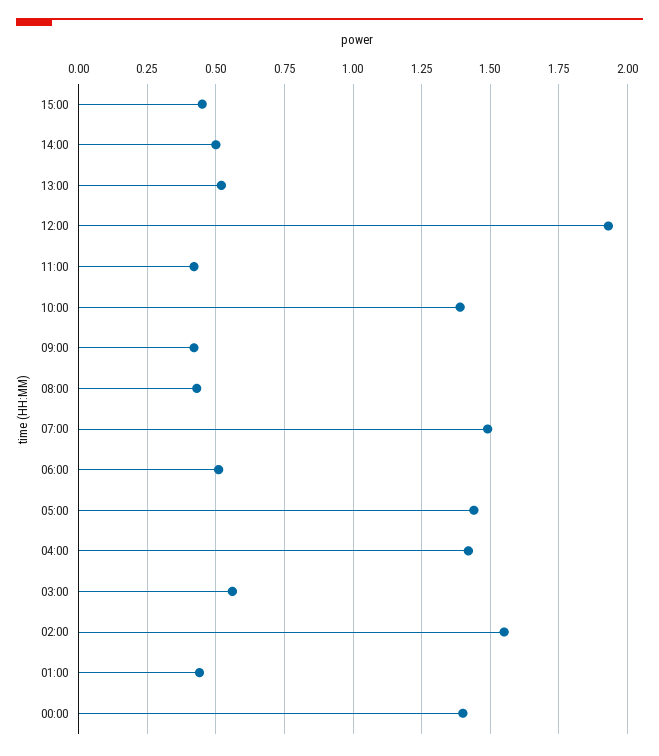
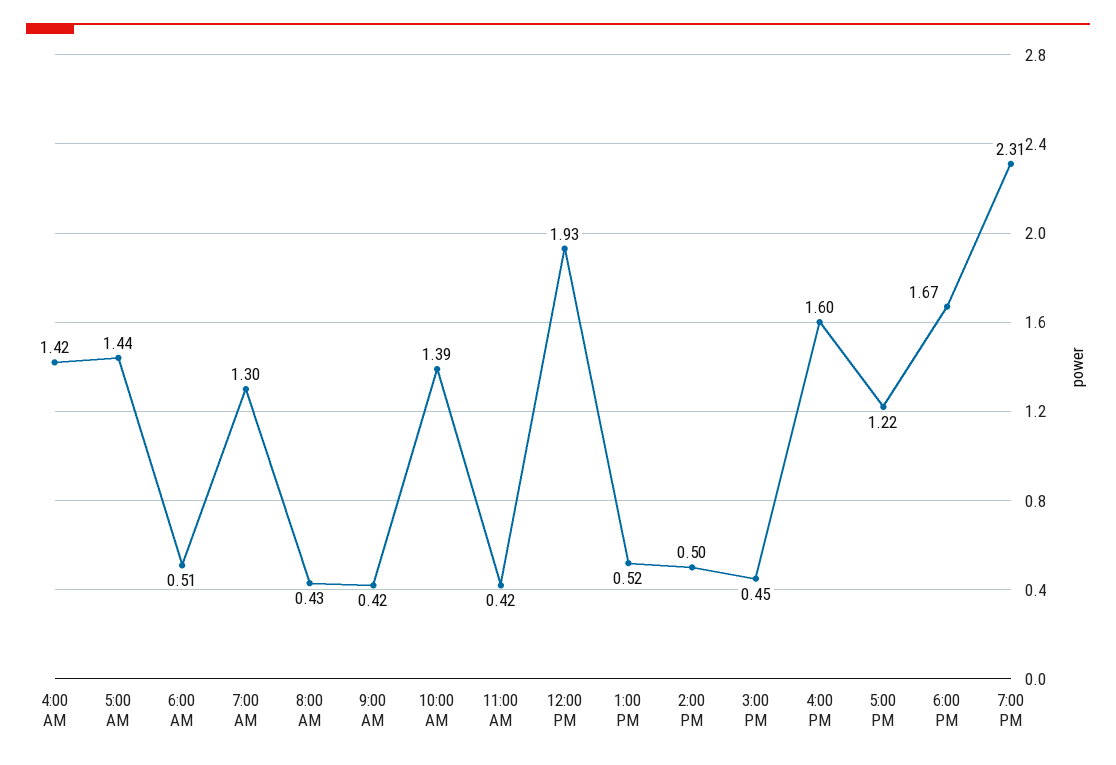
07:00: 1.5 -> 1.3
03:00: 0.55 -> none
02:00: 1.55 -> none
01:00: 0.45 -> none
00:00: 1.4 -> none
4:00 PM: none -> 1.6
5:00 PM: none -> 1.22
6:00 PM: none -> 1.67
7:00 PM: none -> 2.31

